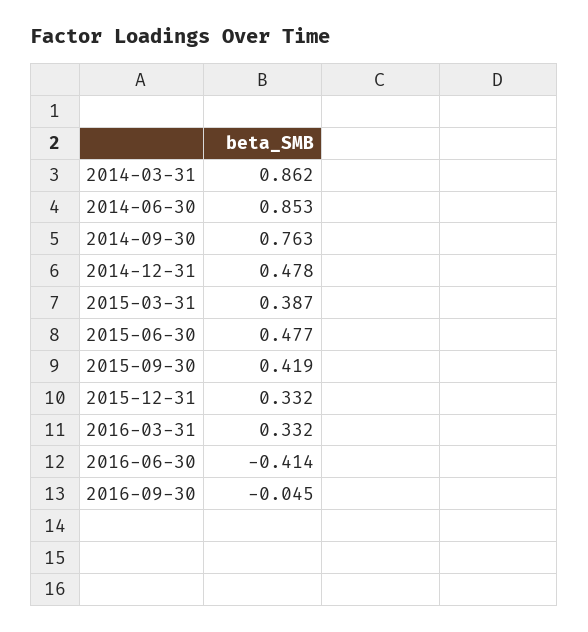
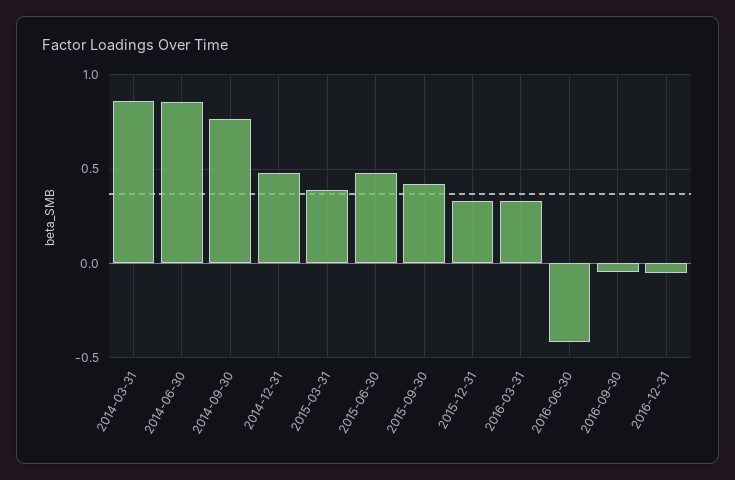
2016-12-31: none -> -0.05

